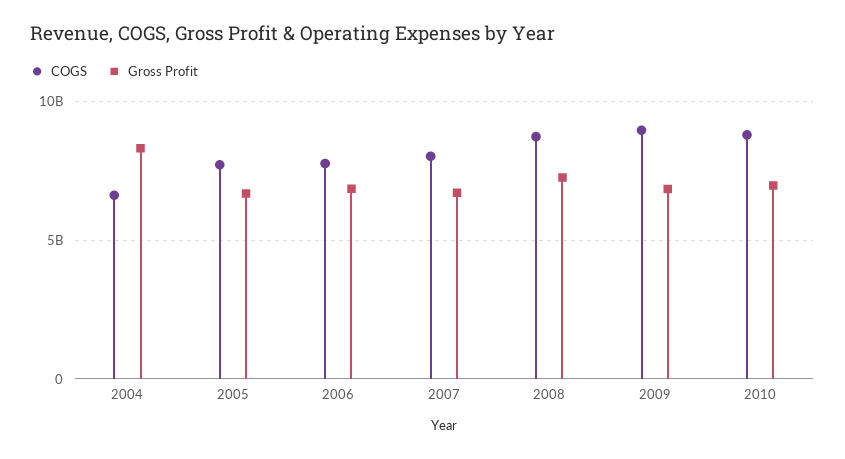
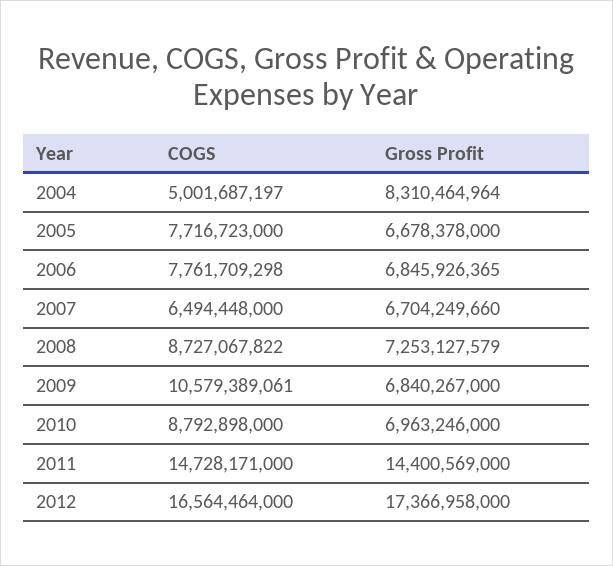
COGS, 2004: 6500000000 -> 5001687197
COGS, 2007: 8000000000 -> 6494448000
COGS, 2009: 9000000000 -> 10579389061
COGS, 2011: none -> 14728171000
Gross Profit, 2011: none -> 14400569000
COGS, 2012: none -> 16564464000
Gross Profit, 2012: none -> 17366958000

